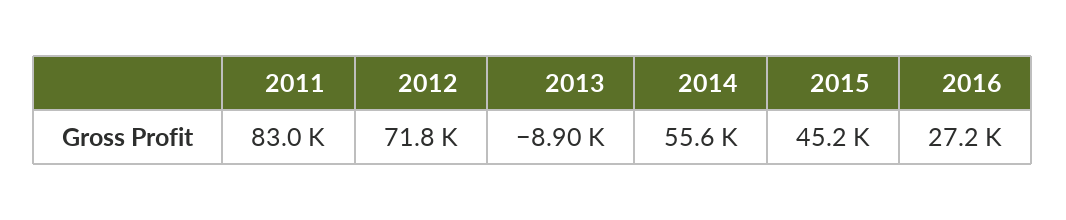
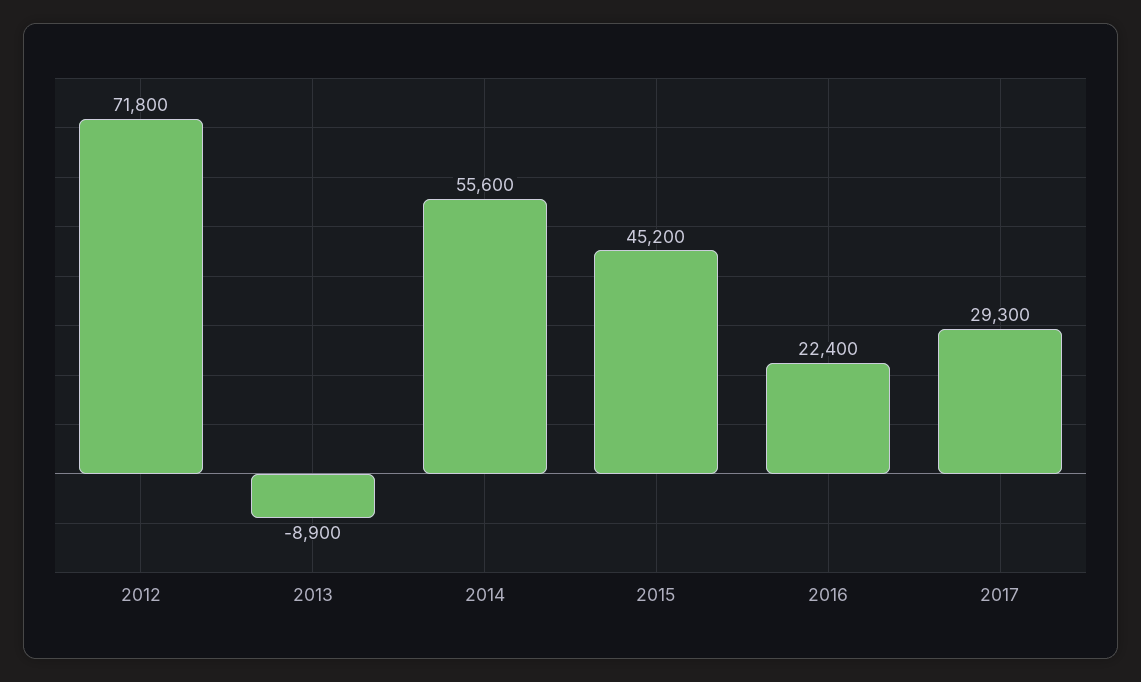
2011: 83000 -> none
2016: 27200 -> 22400
2017: none -> 29300

